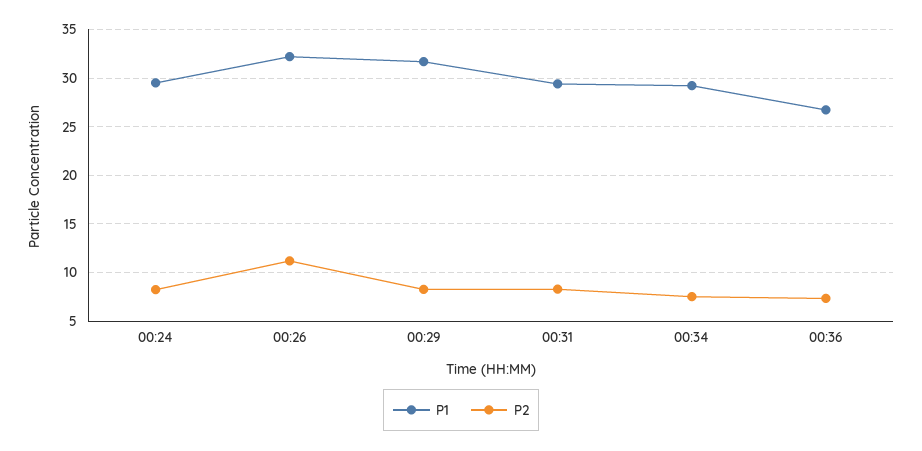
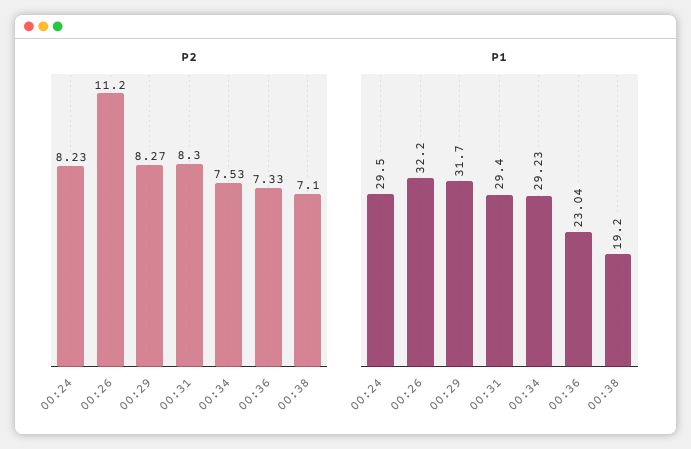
P1, 00:36: 27 -> 23.04
P2, 00:38: none -> 7.1
P1, 00:38: none -> 19.2

